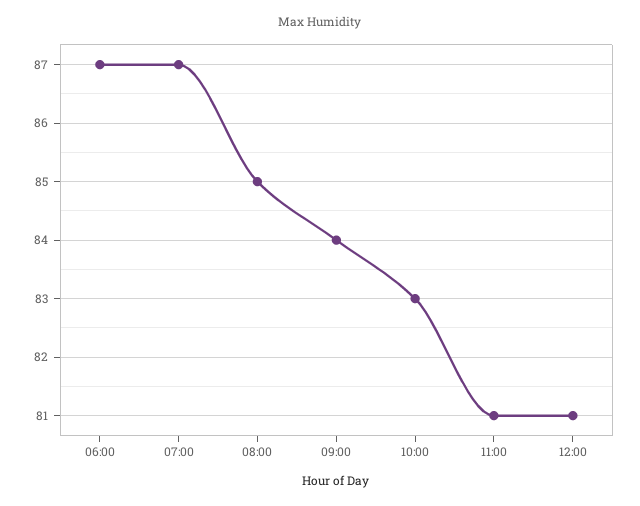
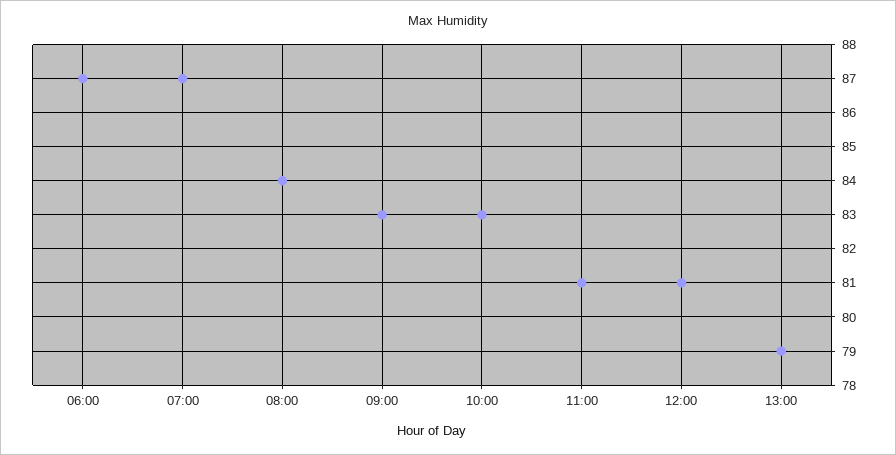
08:00: 85 -> 84
09:00: 84 -> 83
13:00: none -> 79

